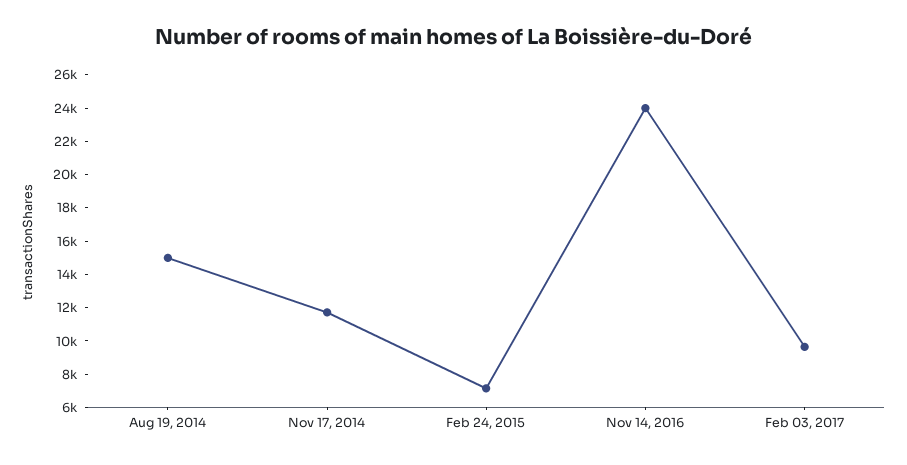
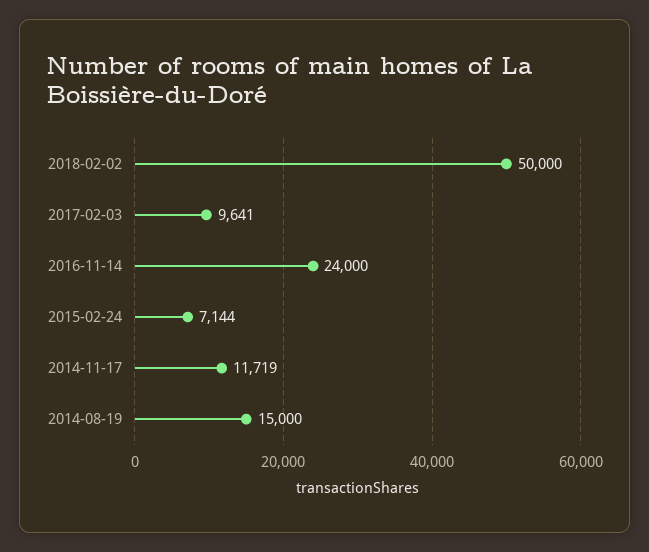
2018-02-02: none -> 50000

